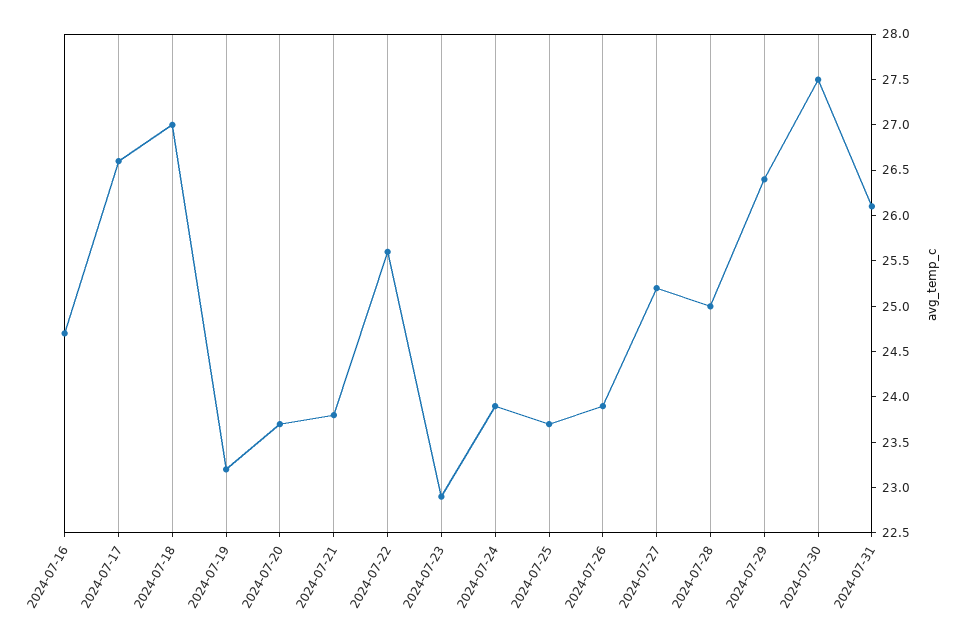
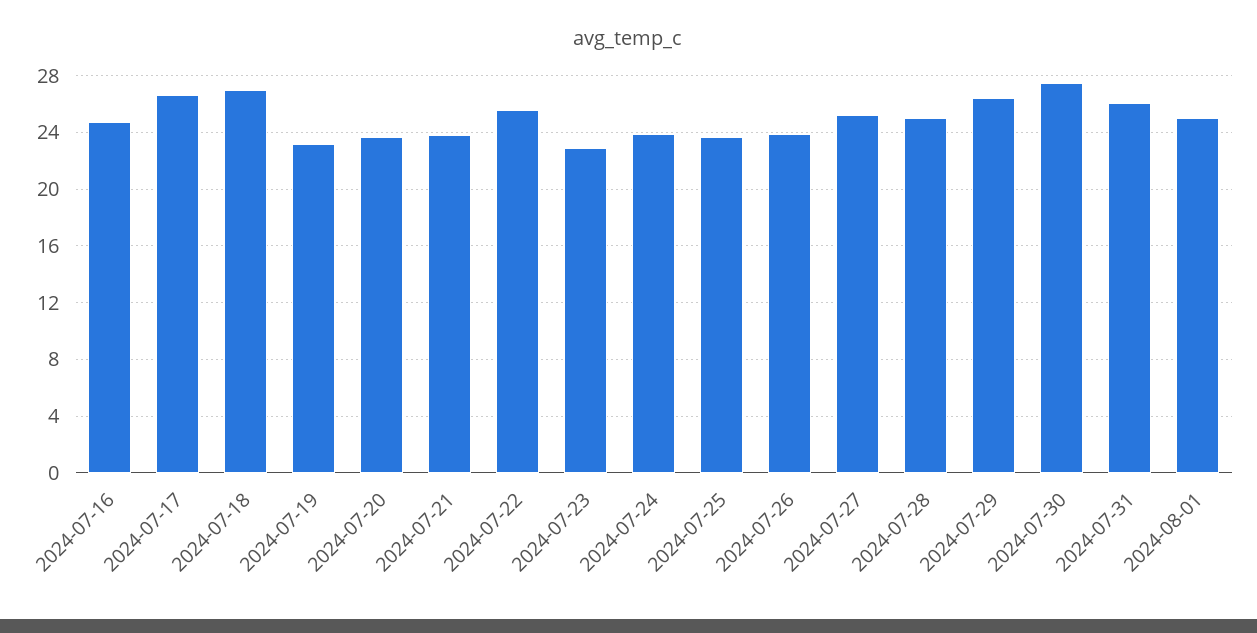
2024-08-01: none -> 25

